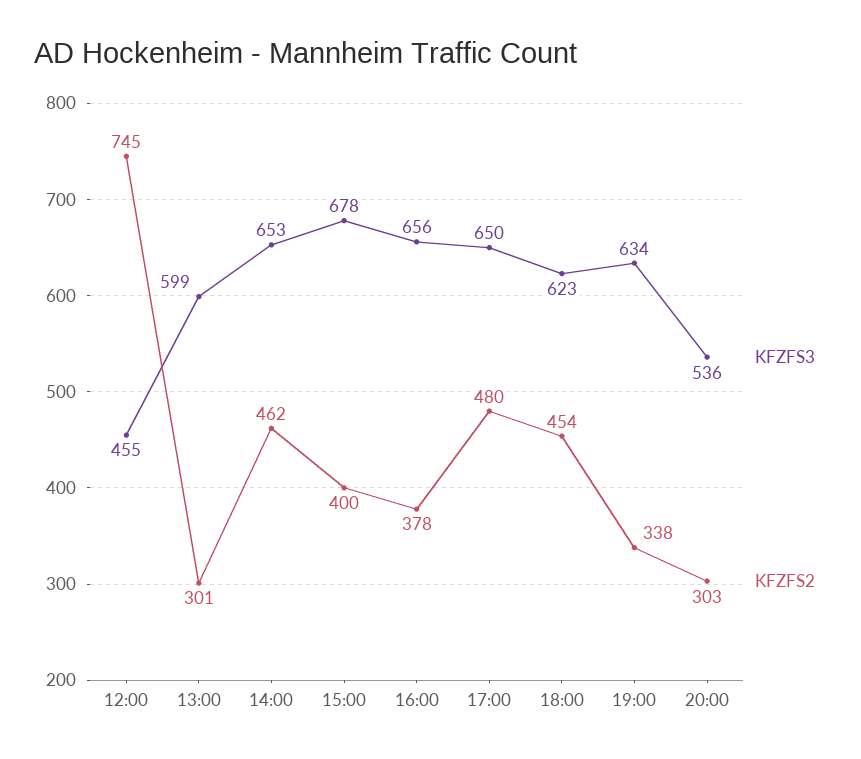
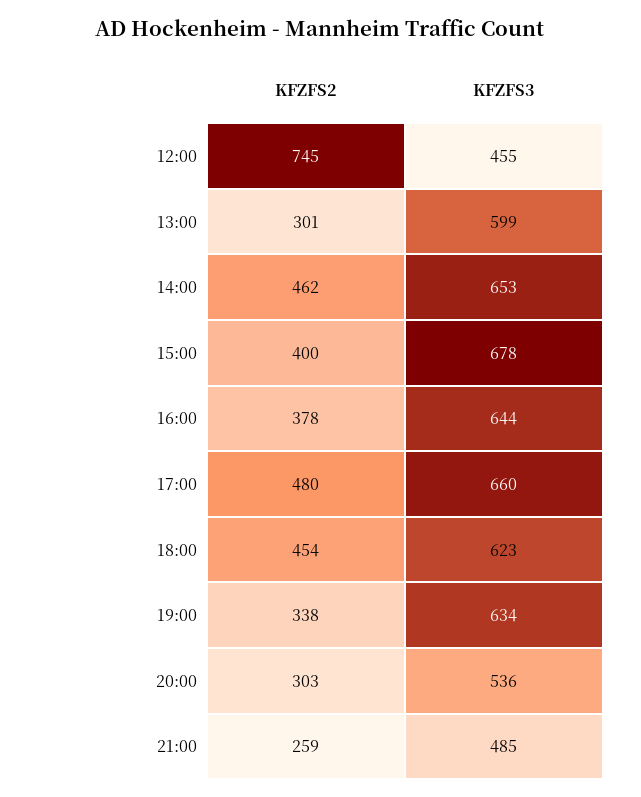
KFZFS3, 16:00: 656 -> 644
KFZFS3, 17:00: 650 -> 660
KFZFS2, 21:00: none -> 259
KFZFS3, 21:00: none -> 485

